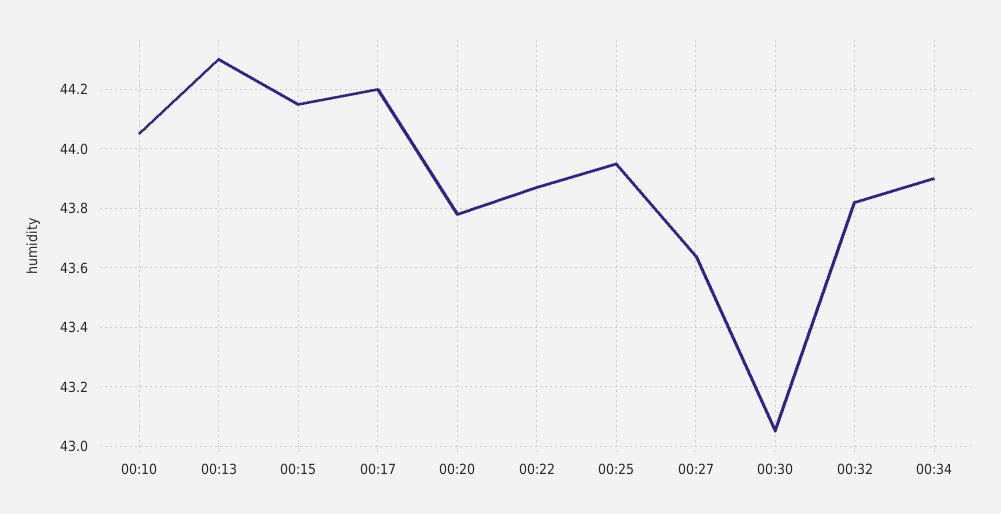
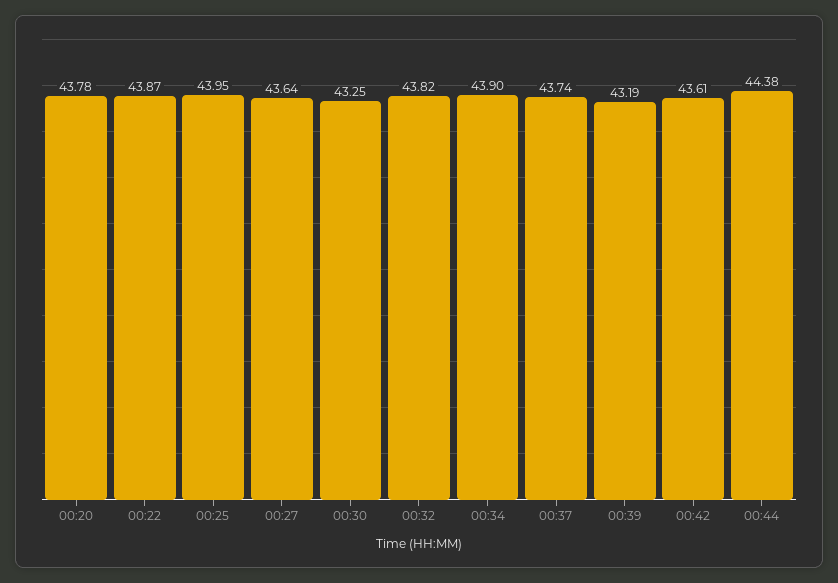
00:10: 44.05 -> none
00:13: 44.3 -> none
00:15: 44.15 -> none
00:17: 44.2 -> none
00:30: 43.05 -> 43.25
00:37: none -> 43.74
00:39: none -> 43.19
00:42: none -> 43.61
00:44: none -> 44.38

